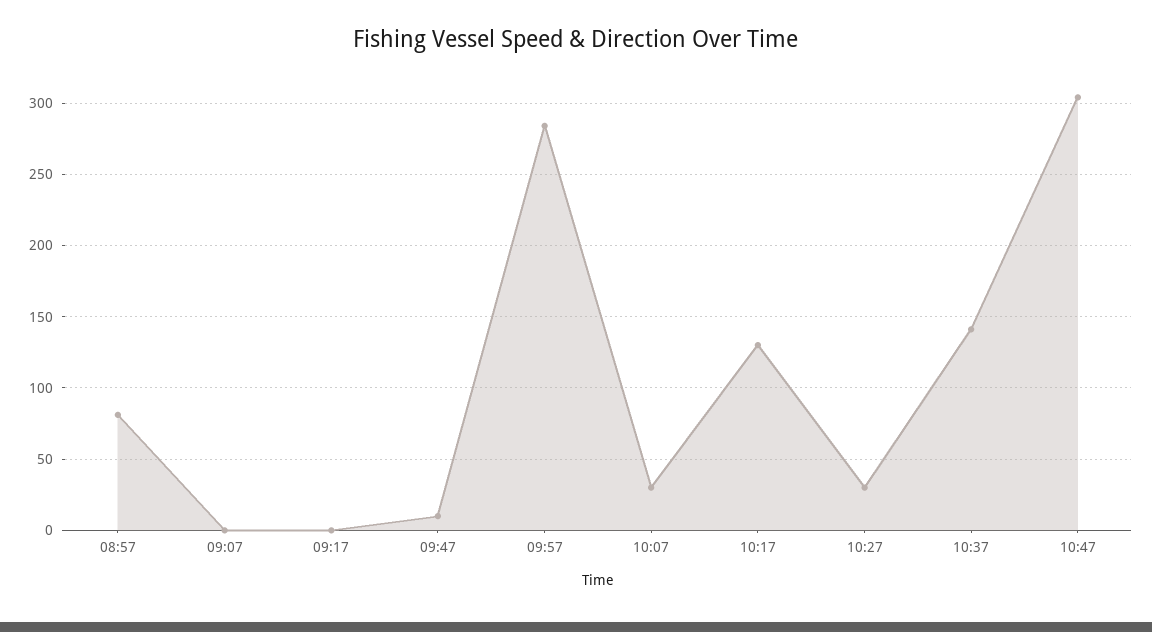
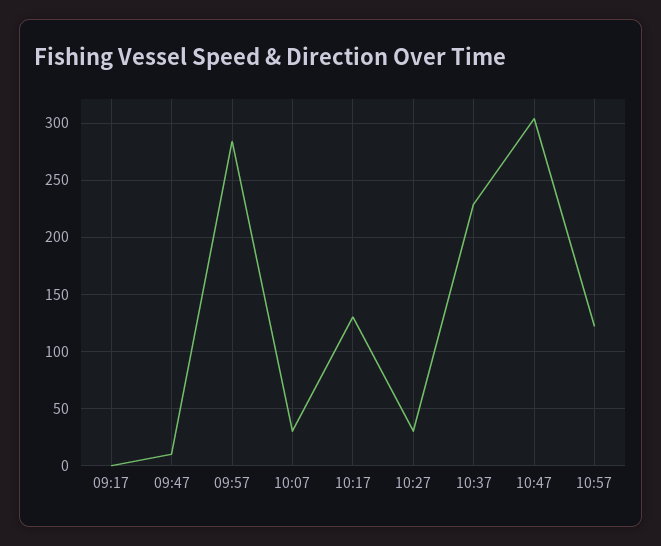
08:57: 80 -> none
09:07: 0 -> none
10:37: 140 -> 230
10:57: none -> 120

